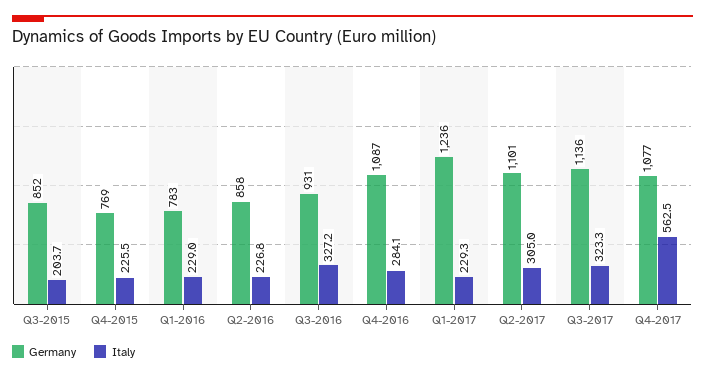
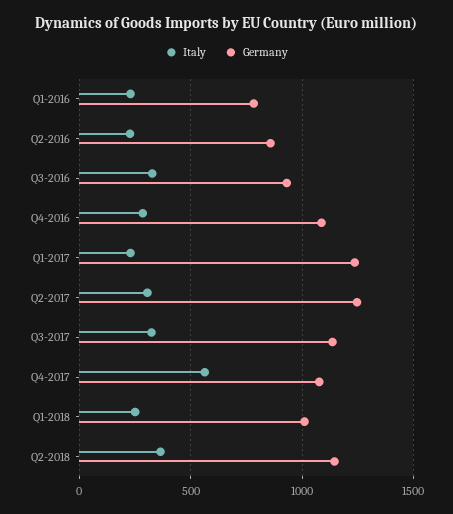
Germany, Q3-2015: 852 -> none
Italy, Q3-2015: 203.7 -> none
Germany, Q4-2015: 769 -> none
Italy, Q4-2015: 225.5 -> none
Germany, Q2-2017: 1101 -> 1250
Italy, Q1-2018: none -> 250
Germany, Q1-2018: none -> 1000
Italy, Q2-2018: none -> 350
Germany, Q2-2018: none -> 1150

